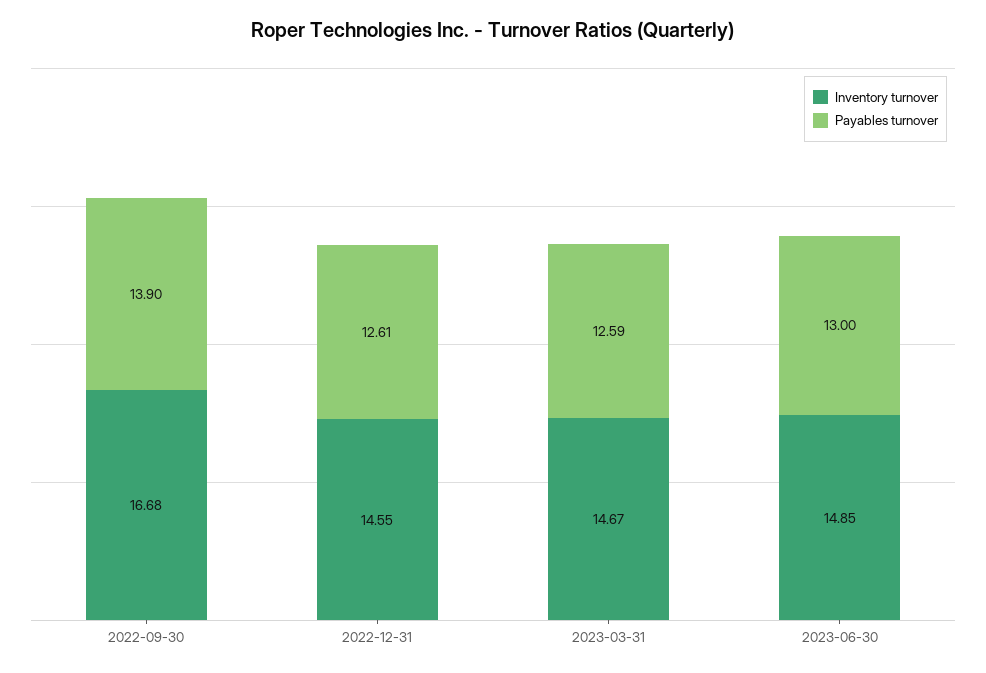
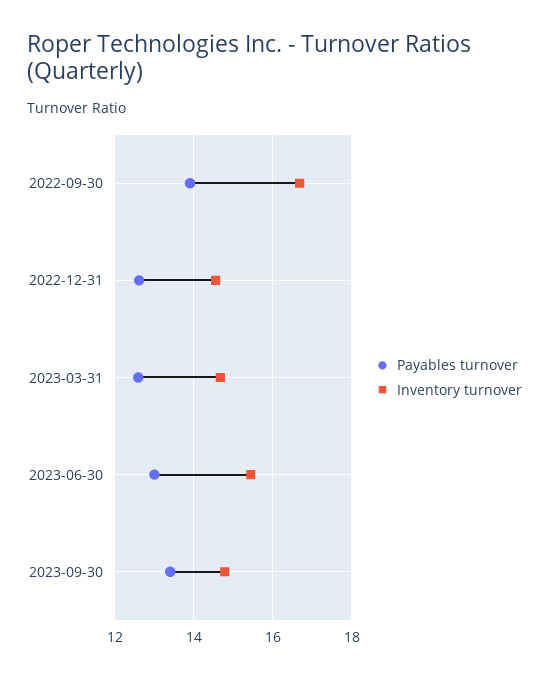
Inventory turnover, 2023-06-30: 14.85 -> 15.4
Payables turnover, 2023-09-30: none -> 13.4
Inventory turnover, 2023-09-30: none -> 14.8

